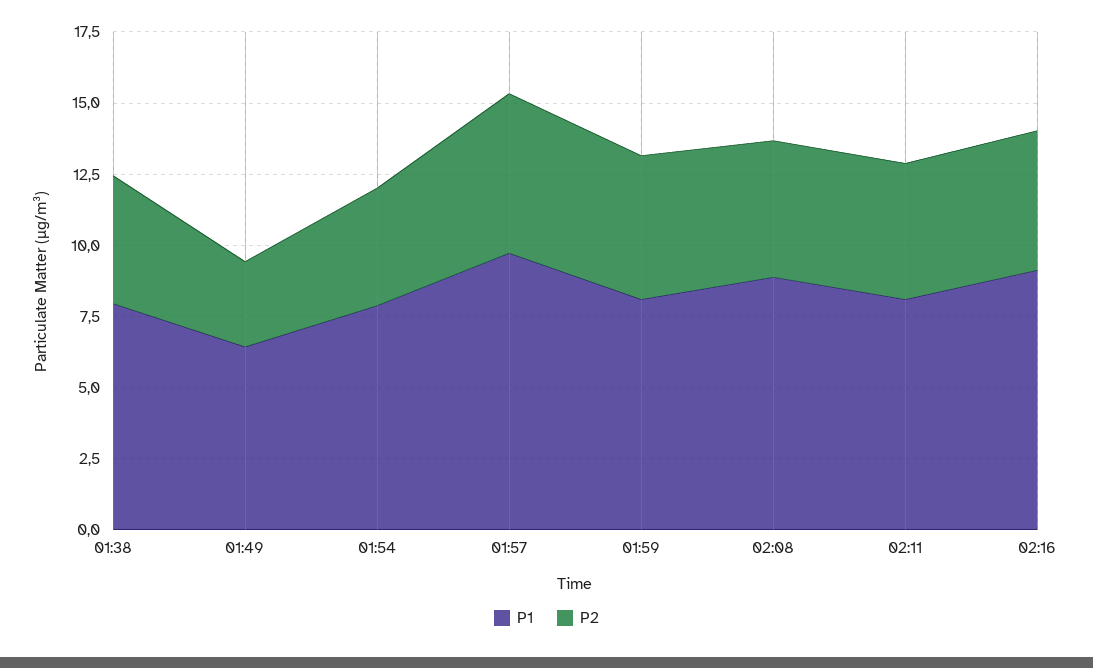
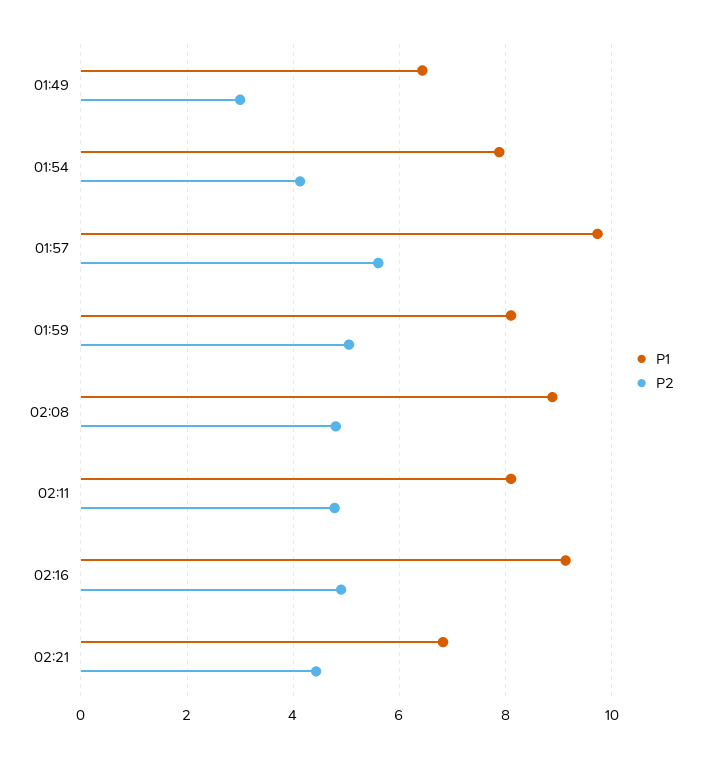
P1, 01:38: 8 -> none
P2, 01:38: 4.5 -> none
P1, 02:21: none -> 6.8
P2, 02:21: none -> 4.4

